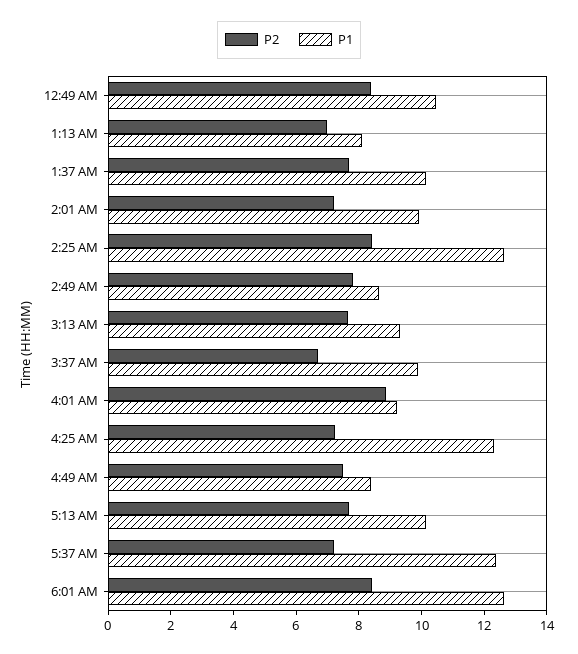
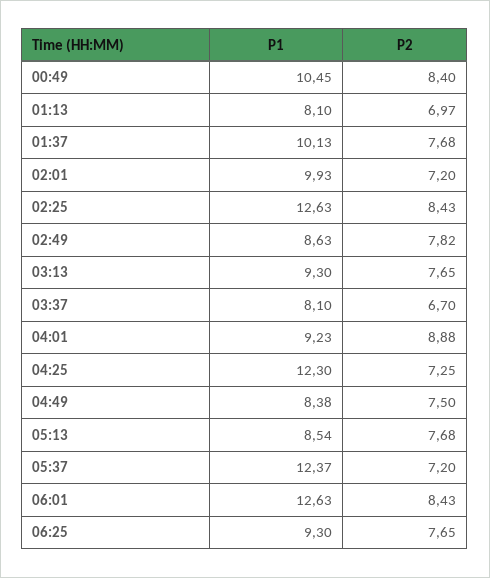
P1, 3:37 AM: 10 -> 8.1
P1, 5:13 AM: 10 -> 8.54
P1, 06:25: none -> 9.3
P2, 06:25: none -> 7.65

